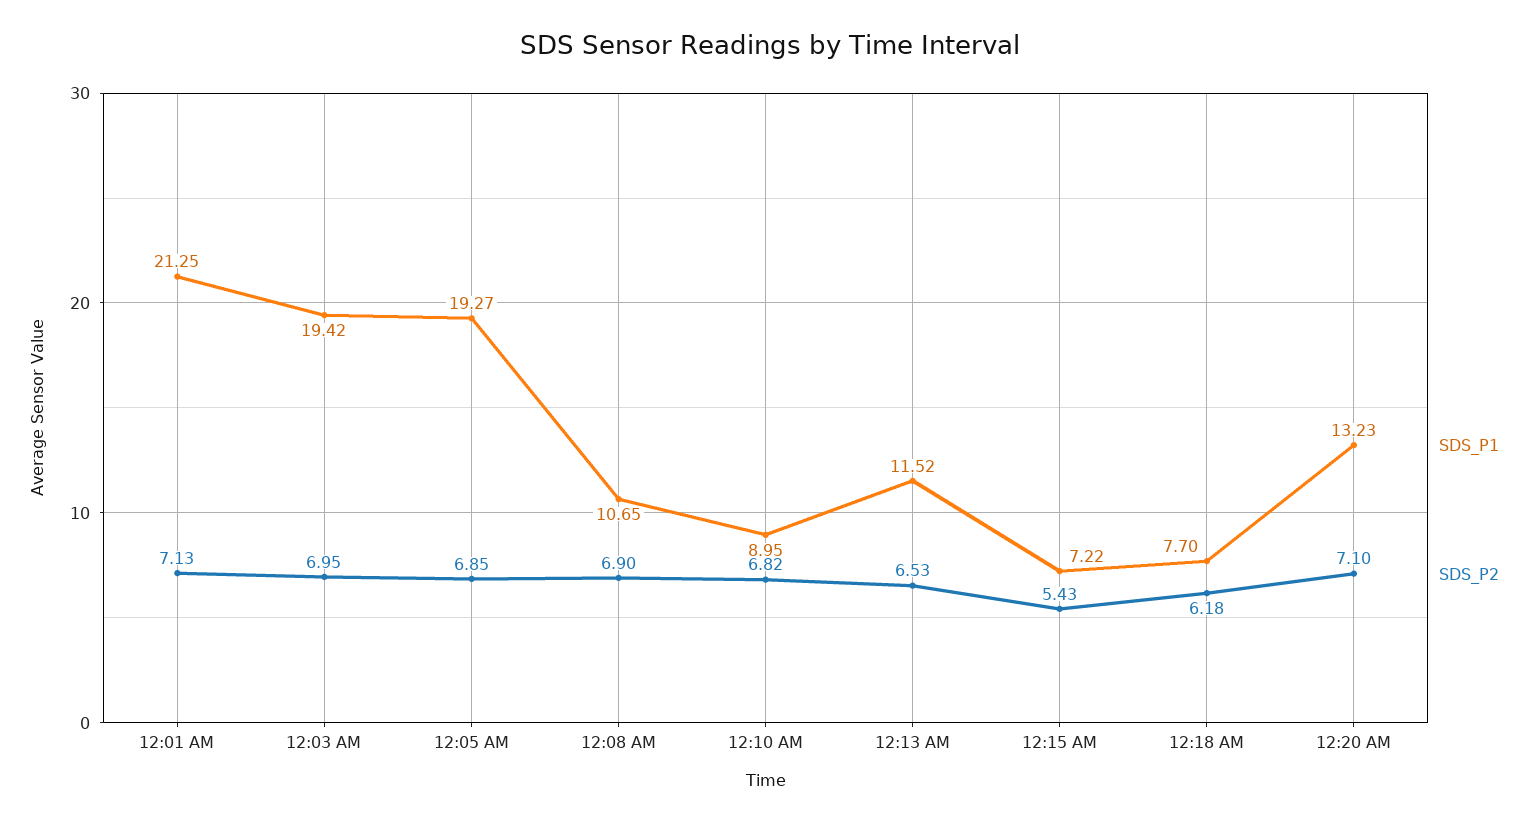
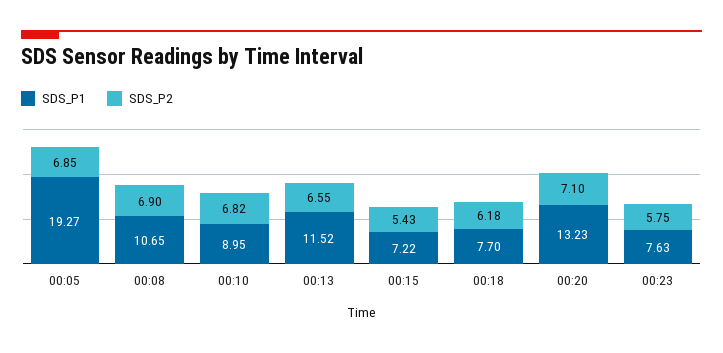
SDS_P1, 12:01 AM: 21.25 -> none
SDS_P2, 12:01 AM: 7.13 -> none
SDS_P1, 12:03 AM: 19.42 -> none
SDS_P2, 12:03 AM: 6.95 -> none
SDS_P2, 12:13 AM: 6.53 -> 6.55
SDS_P1, 00:23: none -> 7.63
SDS_P2, 00:23: none -> 5.75

